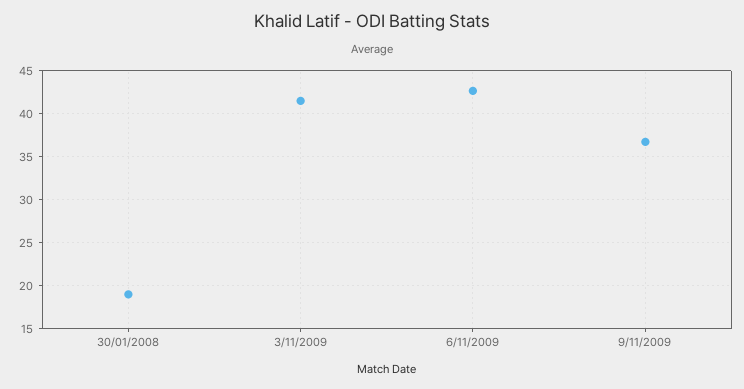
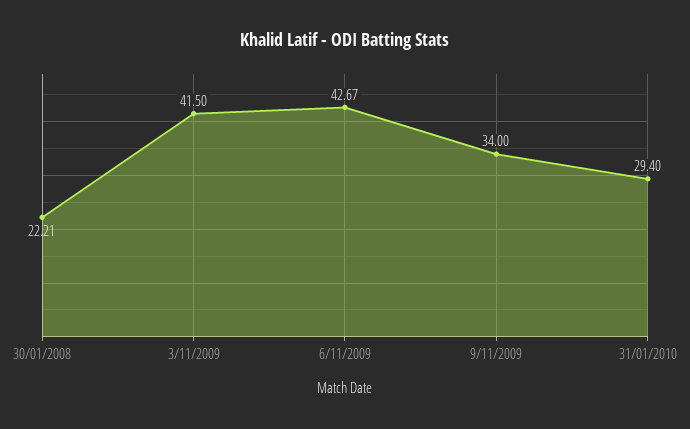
30/01/2008: 19 -> 22.21
9/11/2009: 37 -> 34
31/01/2010: none -> 29.4

